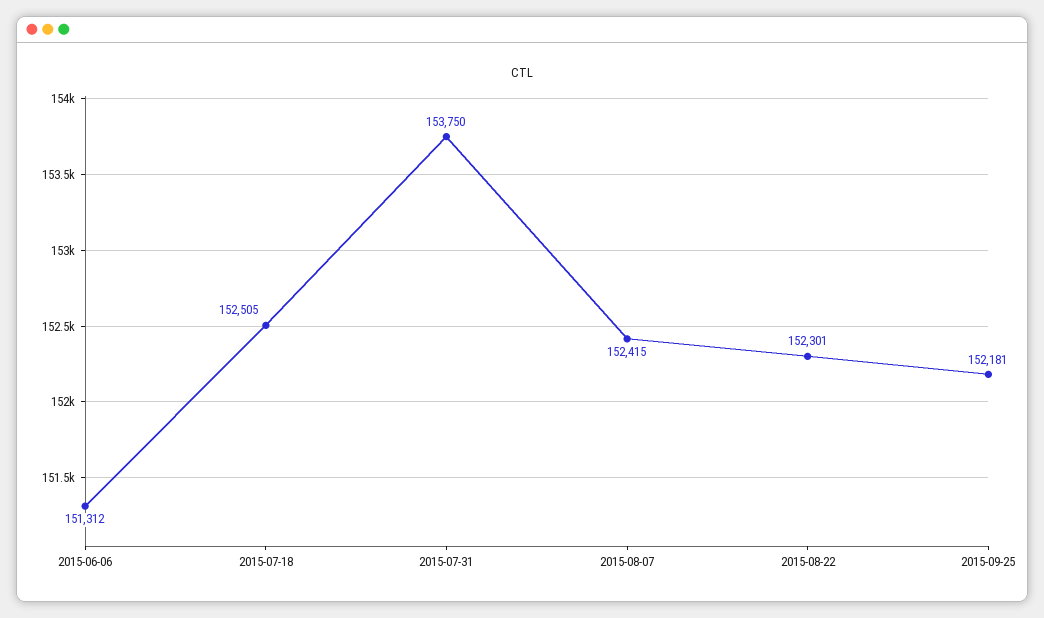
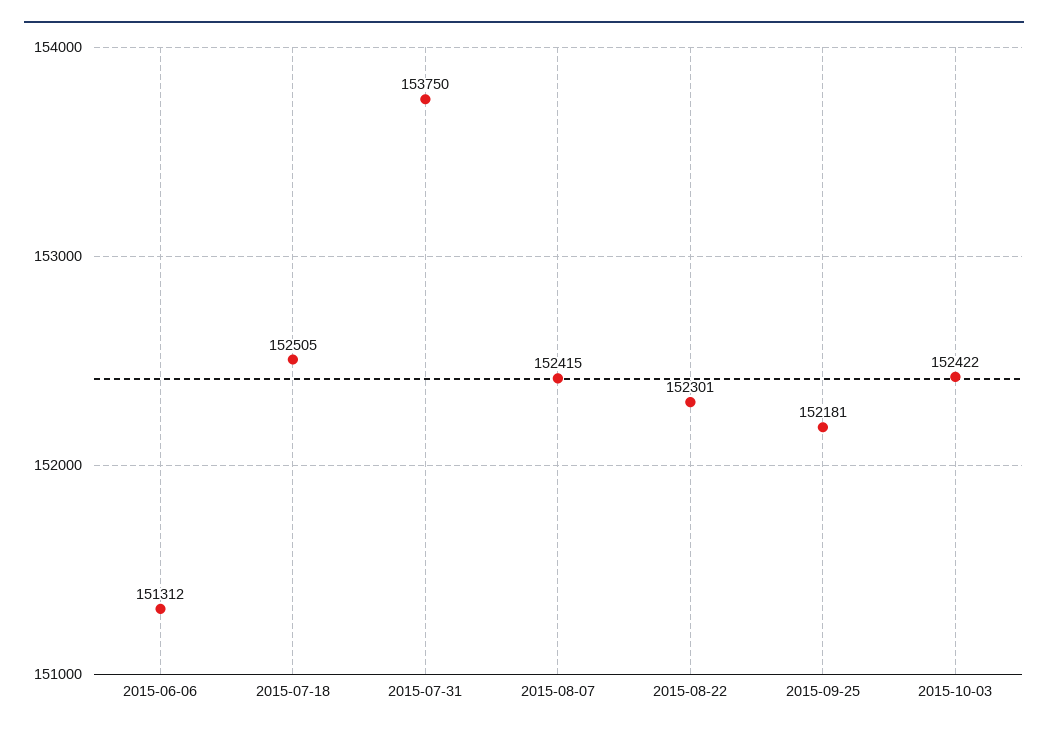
2015-10-03: none -> 152422

